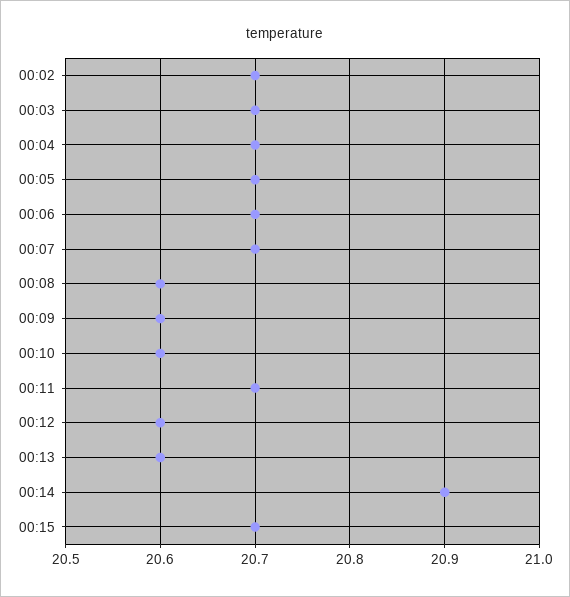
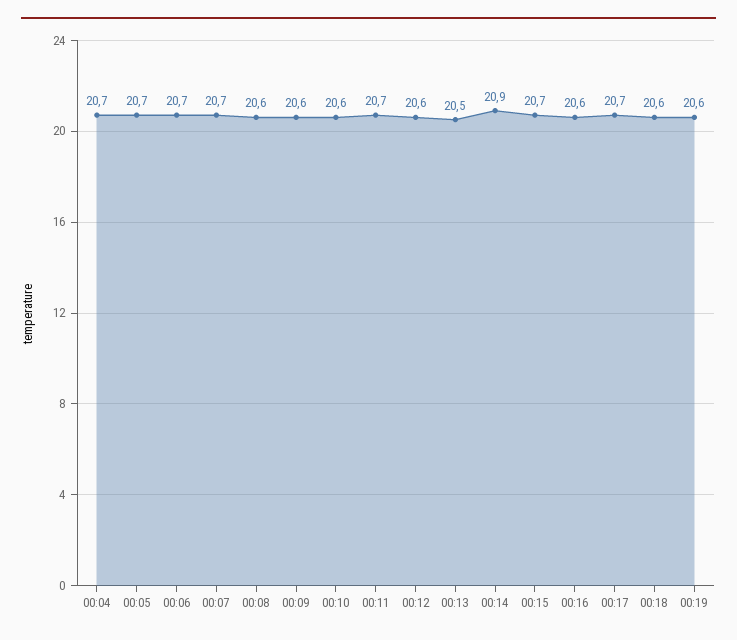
00:02: 20.7 -> none
00:03: 20.7 -> none
00:13: 20.6 -> 20.5
00:16: none -> 20.6
00:17: none -> 20.7
00:18: none -> 20.6
00:19: none -> 20.6

